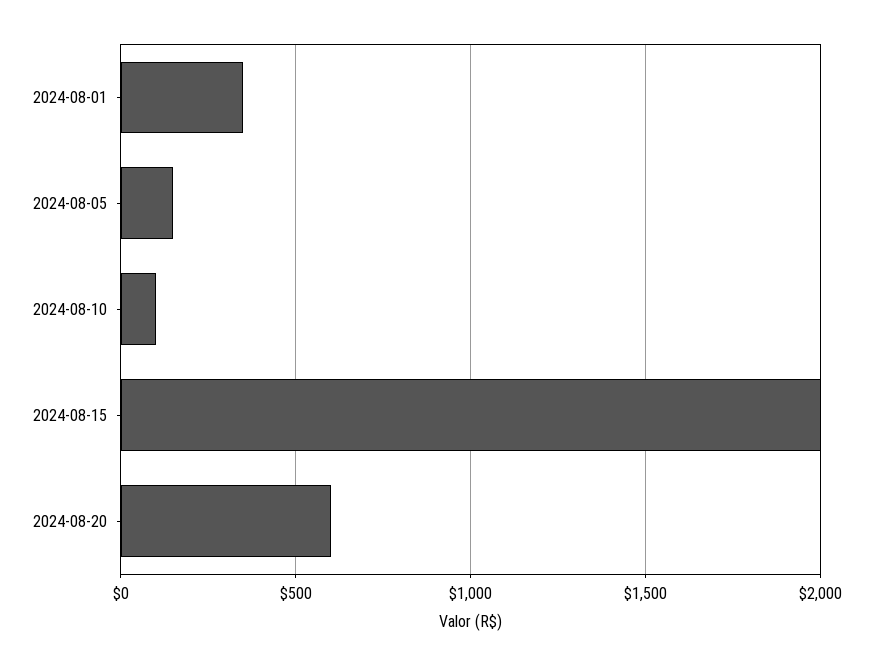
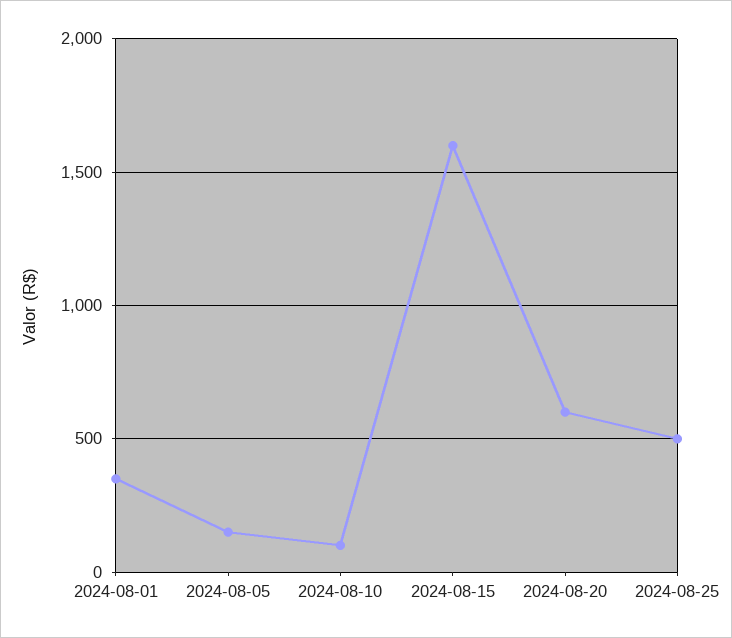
2024-08-15: 2000 -> 1600
2024-08-25: none -> 500

